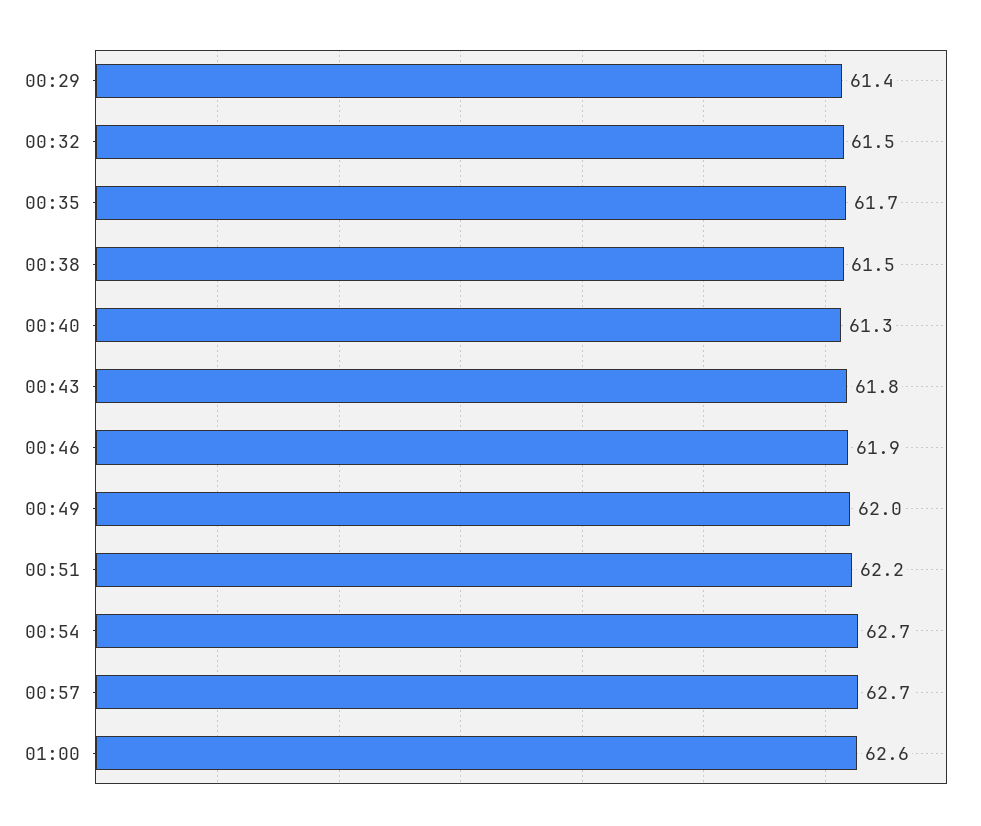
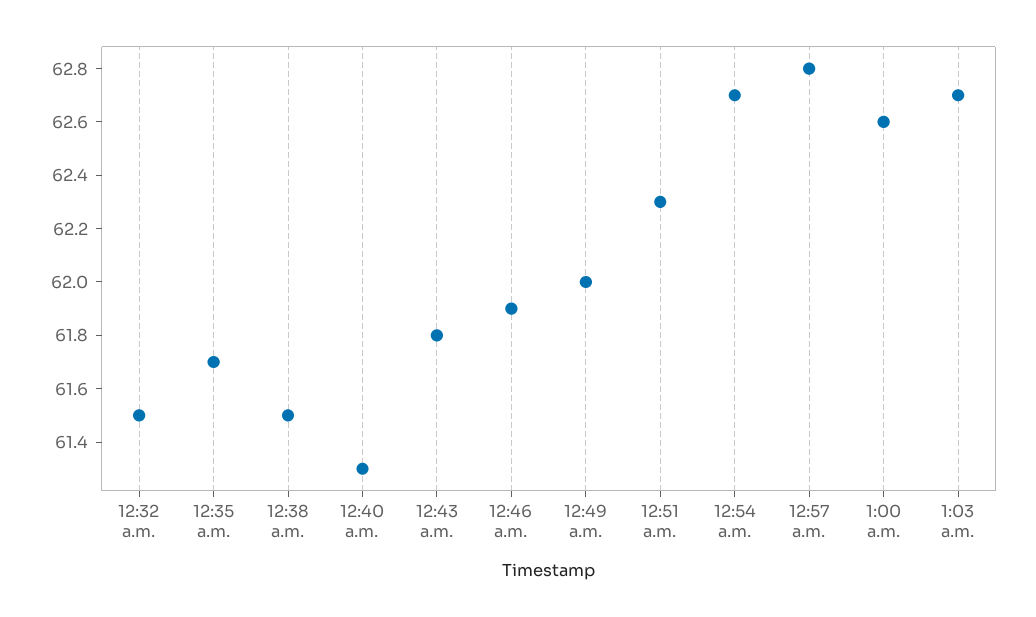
00:29: 61.4 -> none
00:51: 62.2 -> 62.3
00:57: 62.7 -> 62.8
1:03 a.m.: none -> 62.7

